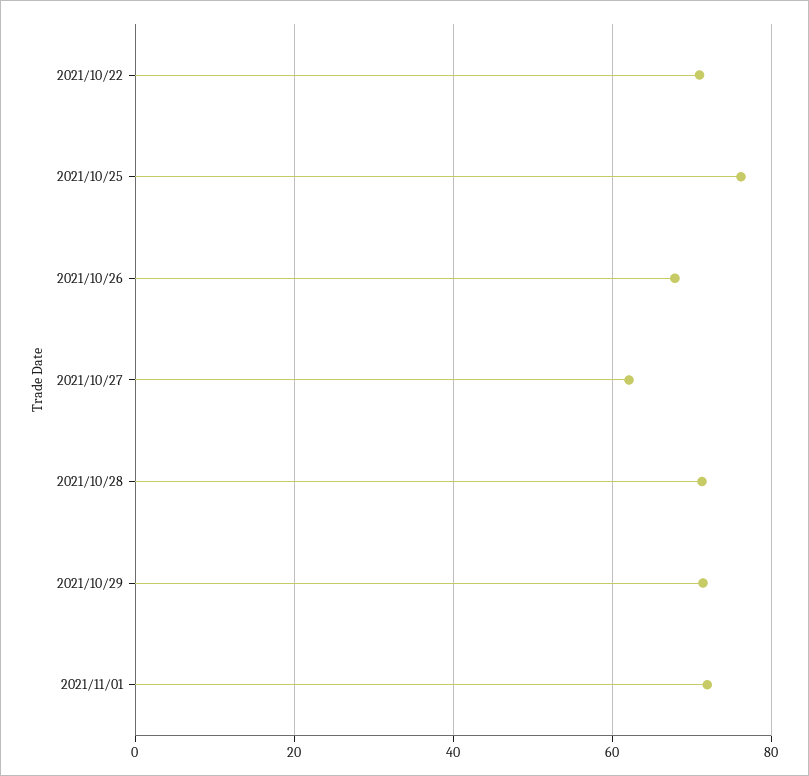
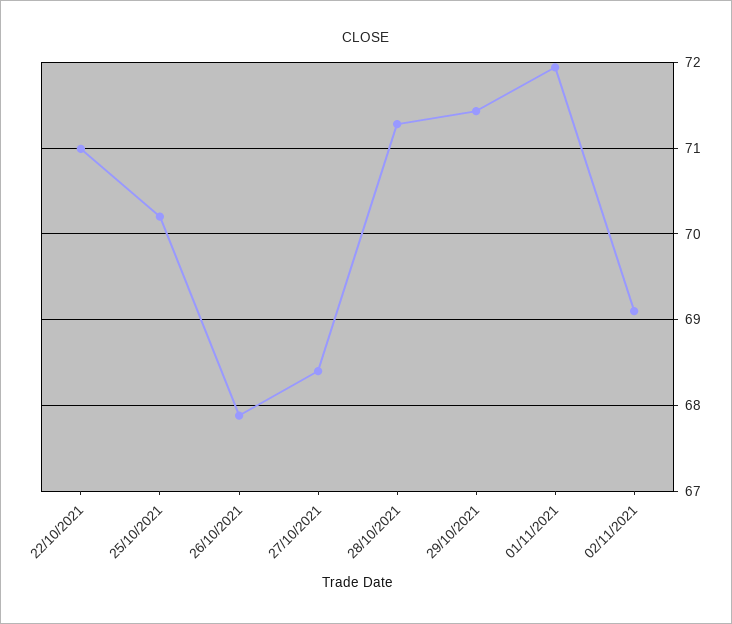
2021/10/25: 76 -> 70.2
2021/10/27: 62 -> 68.4
02/11/2021: none -> 69.1

